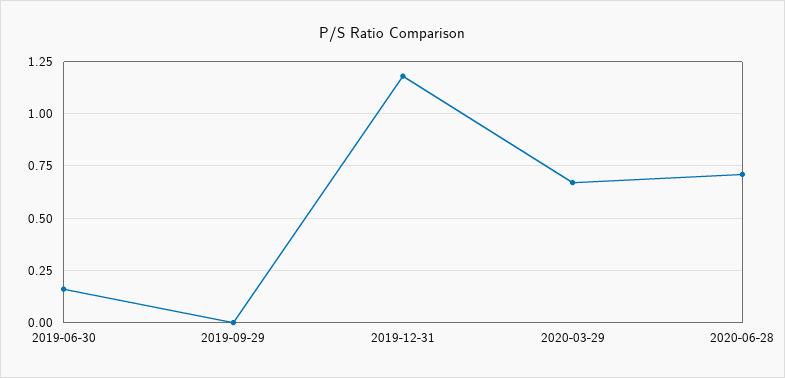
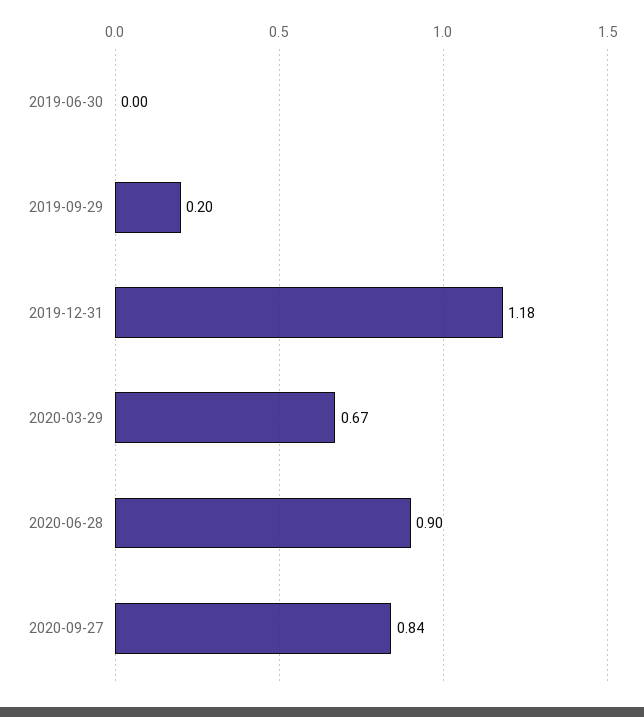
2019-06-30: 0.15 -> 0
2019-09-29: 0 -> 0.2
2020-06-28: 0.7 -> 0.9
2020-09-27: none -> 0.84

